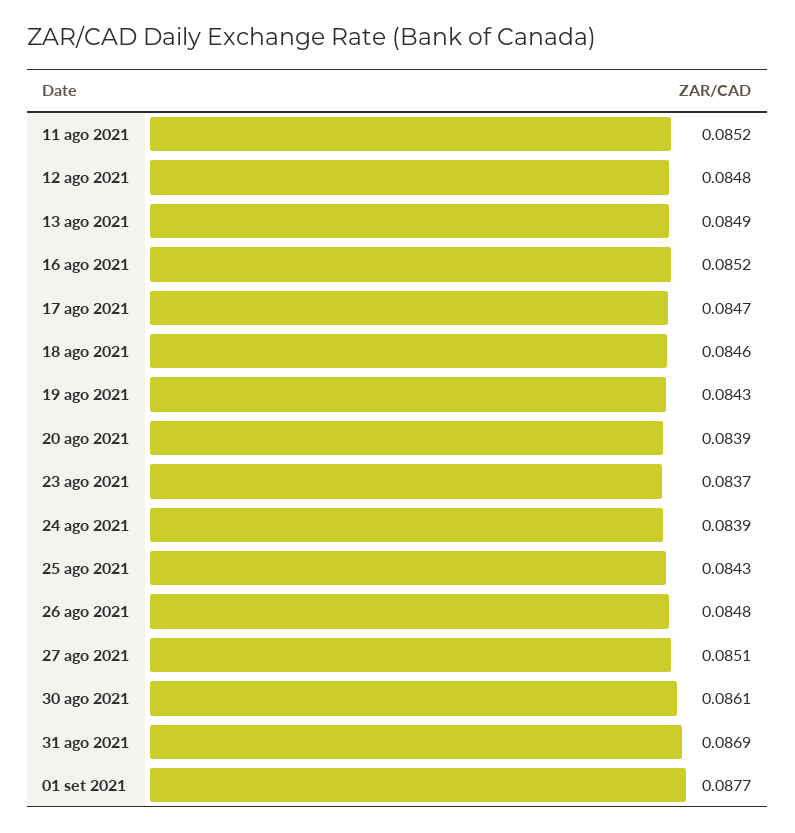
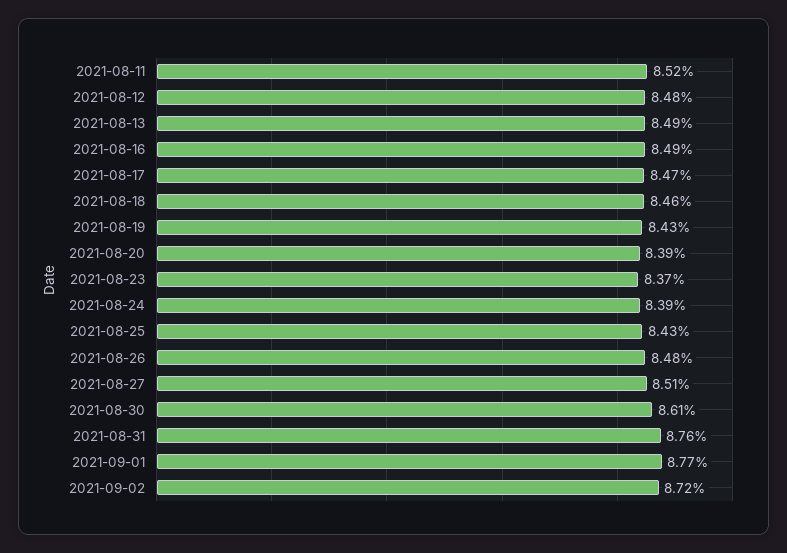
16 ago 2021: 0.0852 -> 0.0849
31 ago 2021: 0.0869 -> 0.0876
2021-09-02: none -> 0.0872

